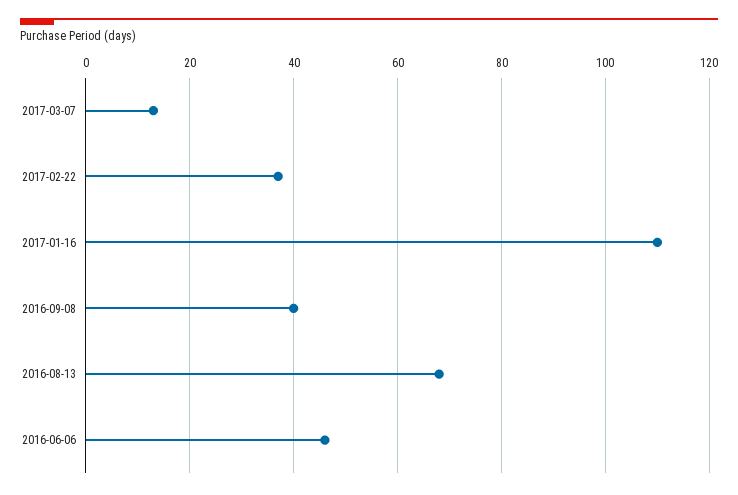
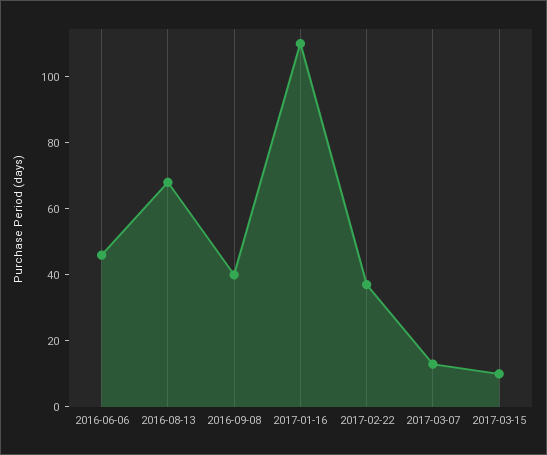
2017-03-15: none -> 10

